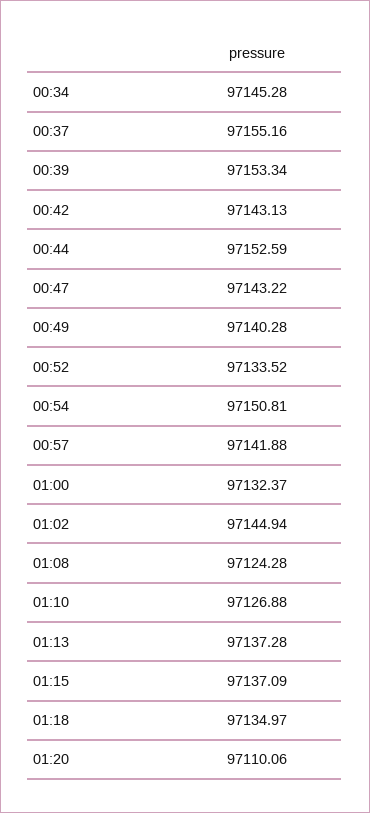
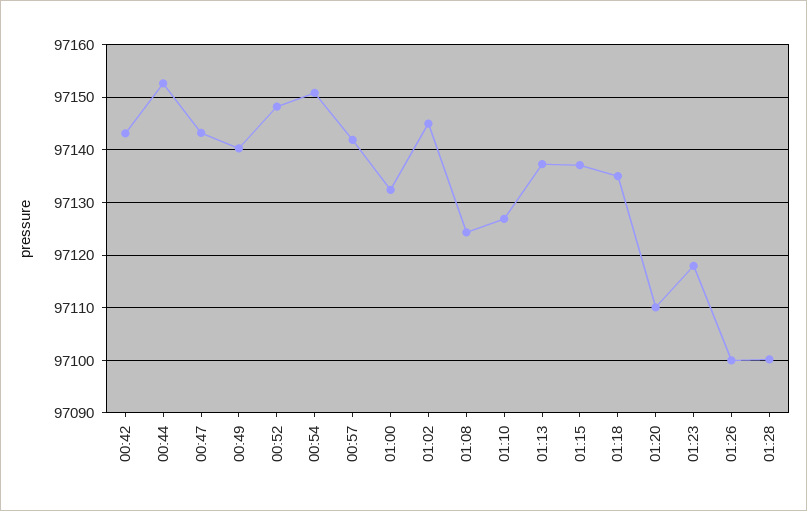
00:34: 97145.28 -> none
00:37: 97155.16 -> none
00:39: 97153.34 -> none
00:52: 97133.52 -> 97148
01:23: none -> 97118
01:26: none -> 97100
01:28: none -> 97100

